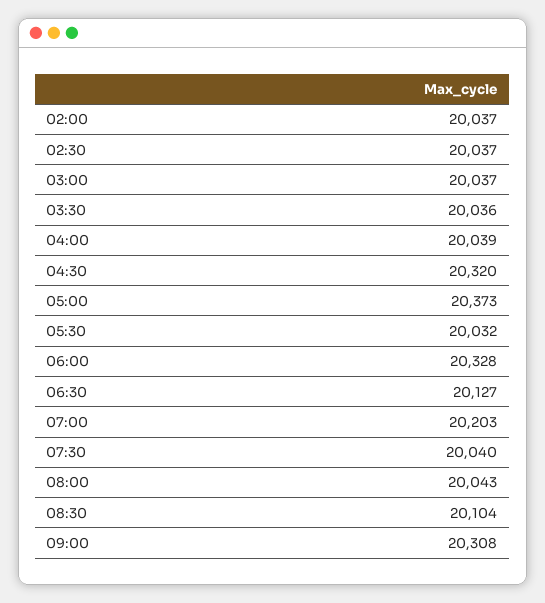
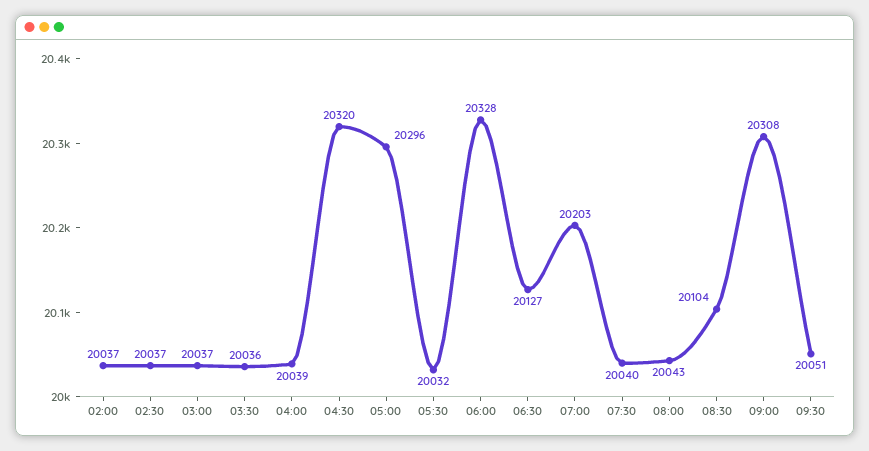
05:00: 20373 -> 20296
09:30: none -> 20051

